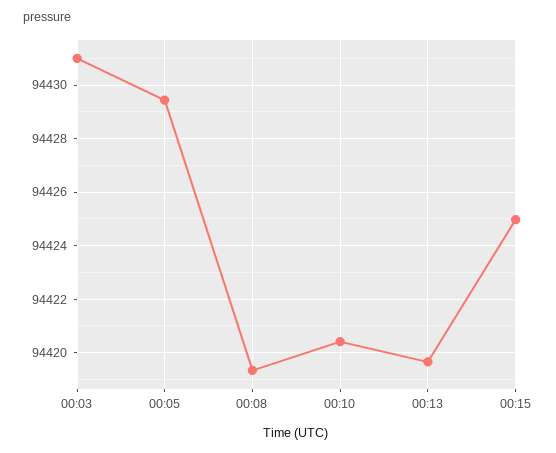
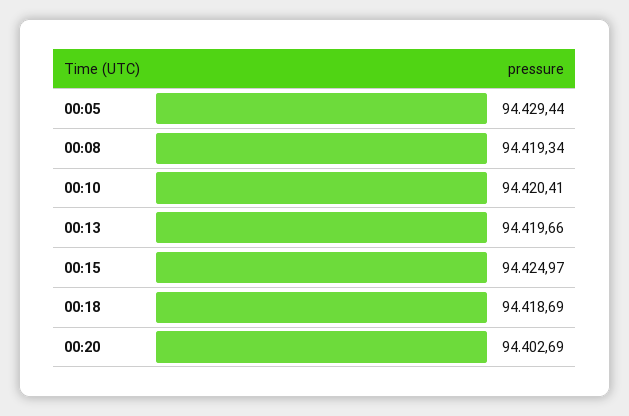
00:03: 94431 -> none
00:18: none -> 94418.69
00:20: none -> 94402.69

